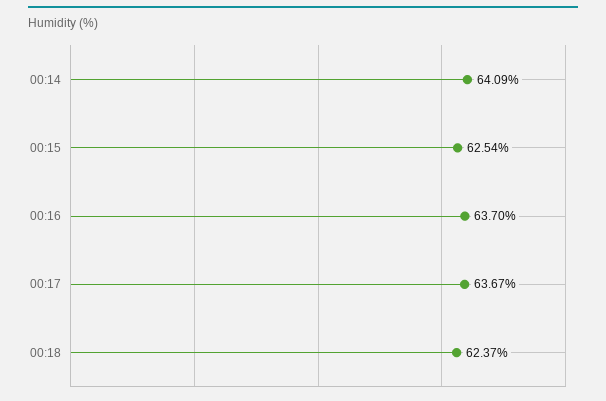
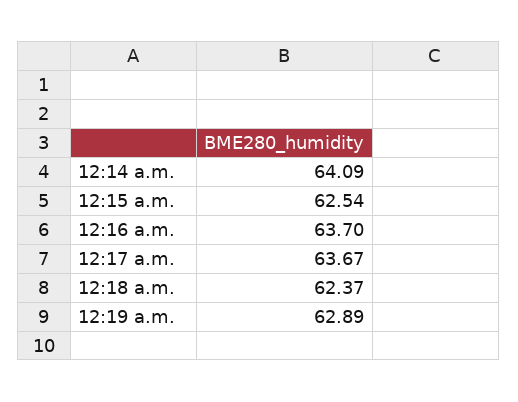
12:19 a.m.: none -> 62.89

